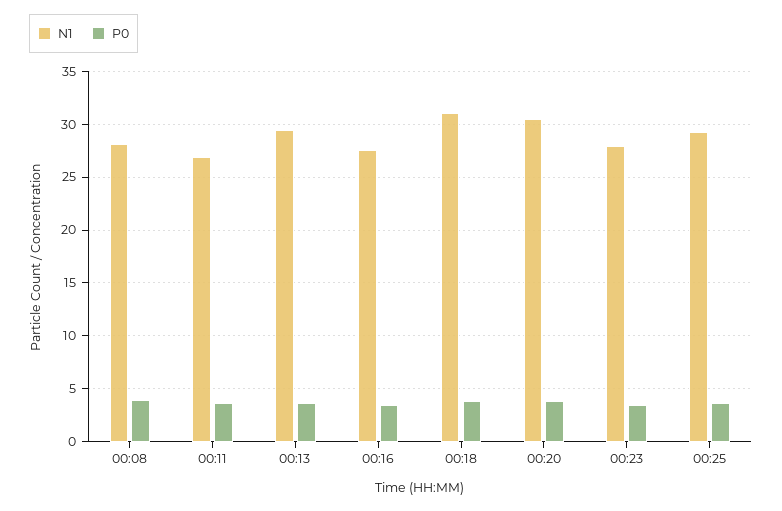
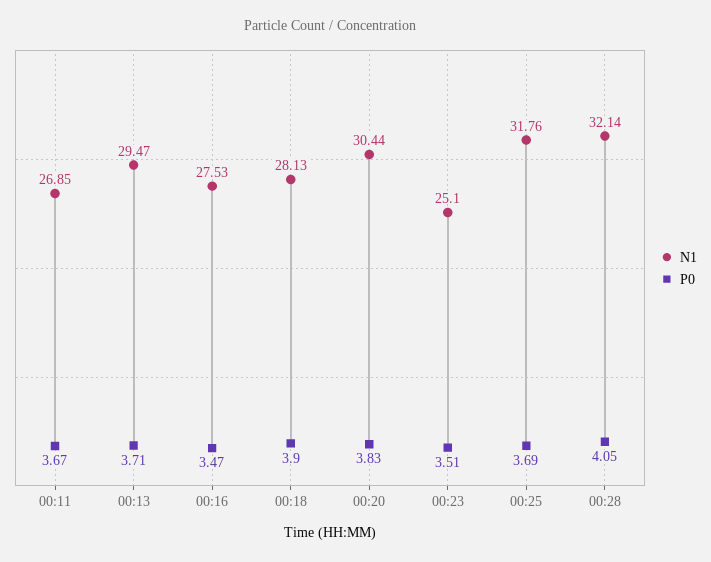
N1, 00:08: 28 -> none
P0, 00:08: 4 -> none
N1, 00:18: 31 -> 28.13
N1, 00:23: 28 -> 25.1
N1, 00:25: 29 -> 31.76
N1, 00:28: none -> 32.14
P0, 00:28: none -> 4.05

